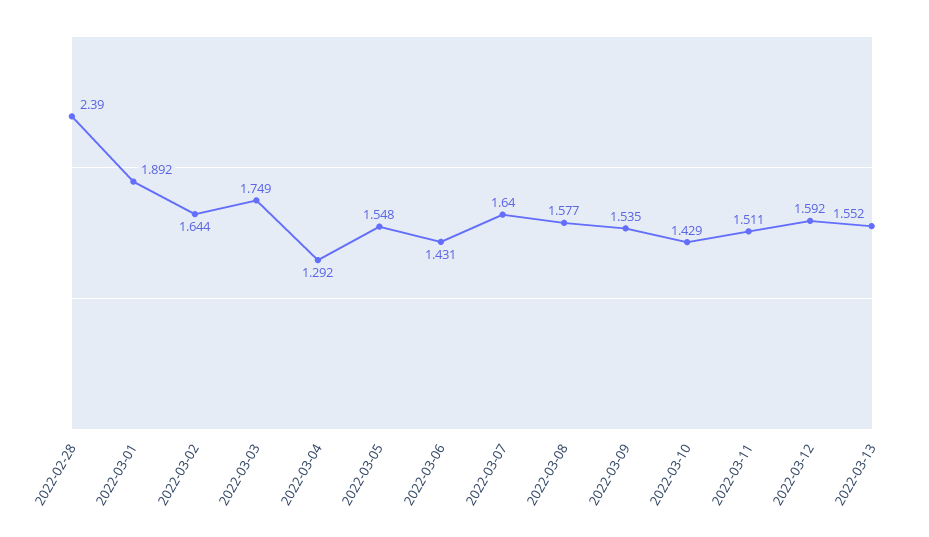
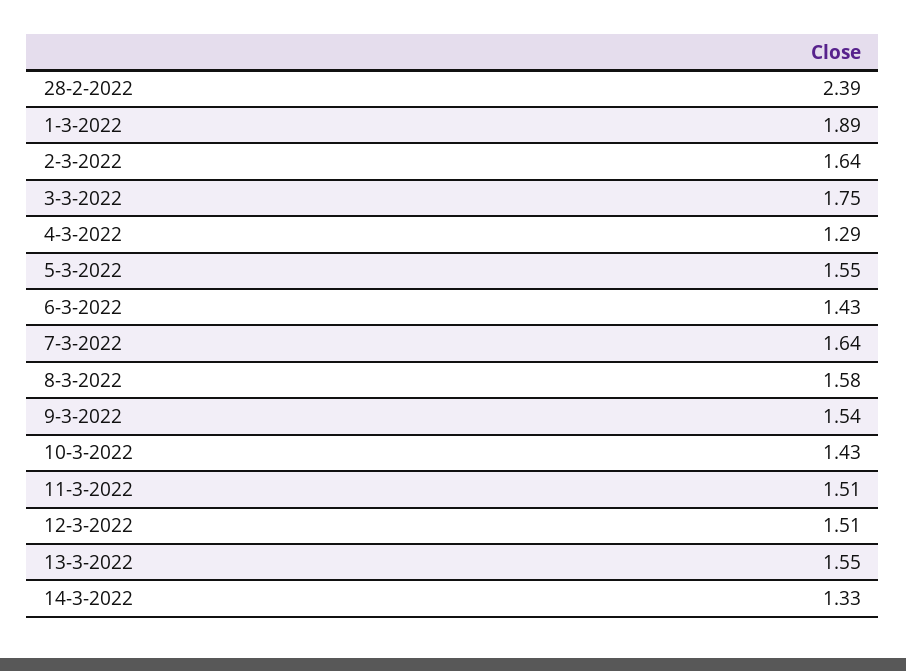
2022-03-12: 1.592 -> 1.51
14-3-2022: none -> 1.33

